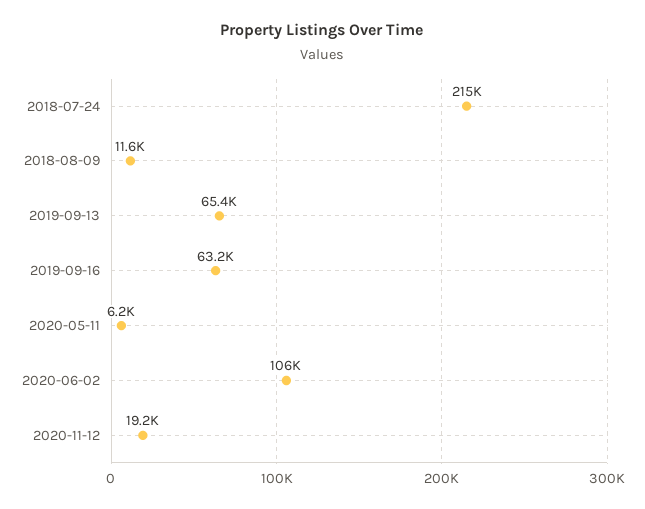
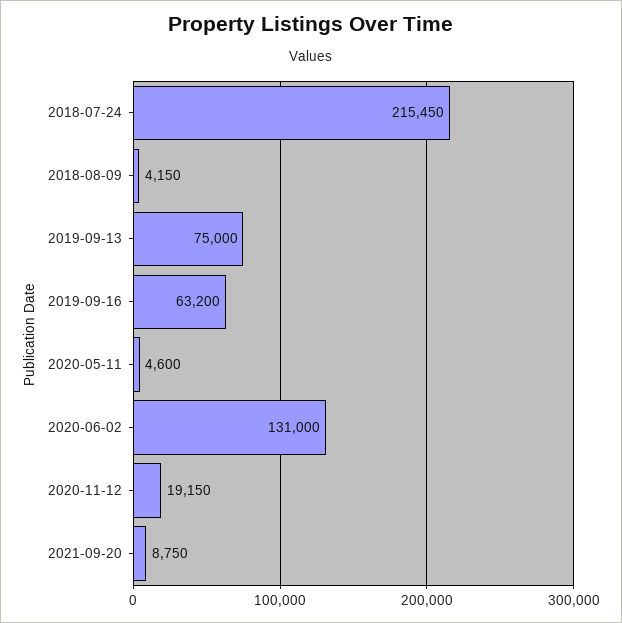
2018-08-09: 11600 -> 4150
2019-09-13: 65400 -> 75000
2020-05-11: 6200 -> 4600
2020-06-02: 106000 -> 131000
2021-09-20: none -> 8750

